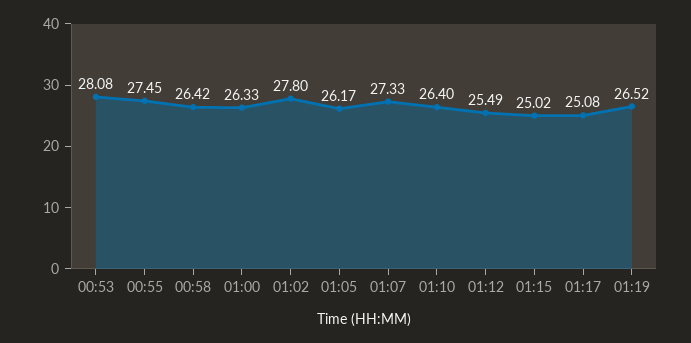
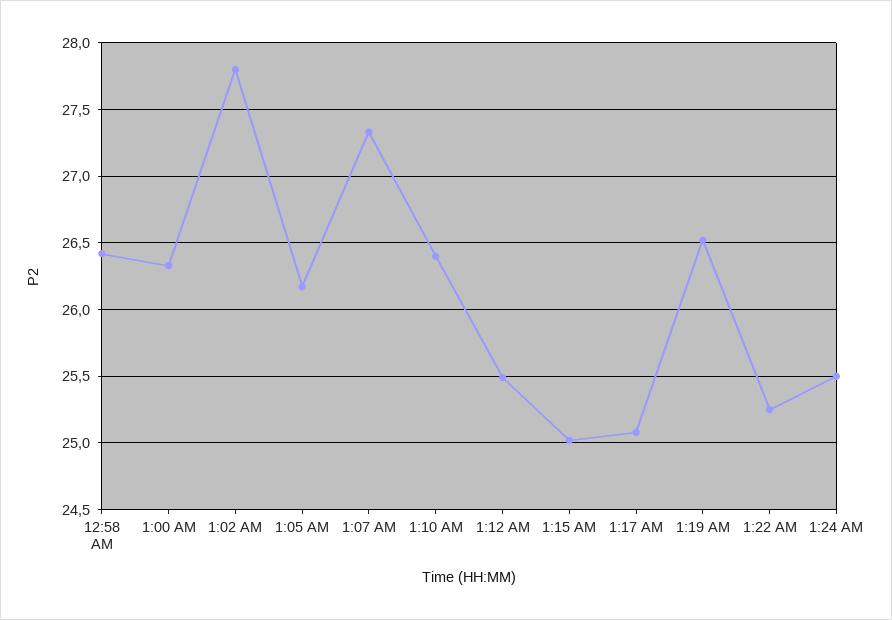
00:53: 28.08 -> none
00:55: 27.45 -> none
1:22 AM: none -> 25.25
1:24 AM: none -> 25.5

